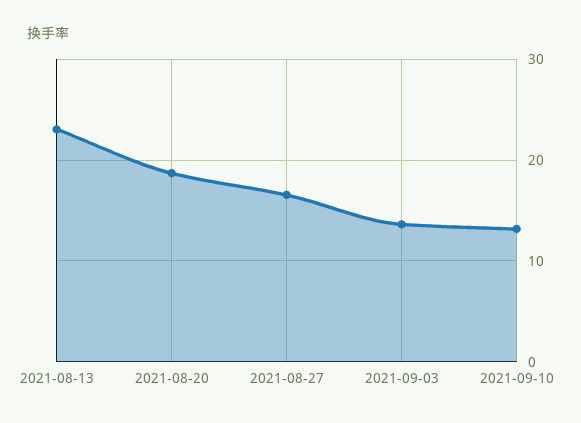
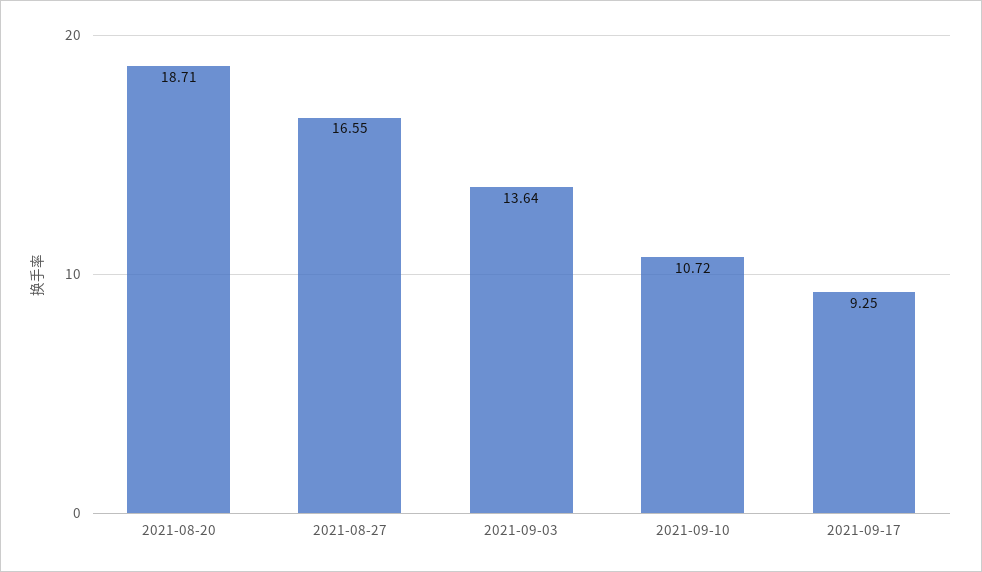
2021-08-13: 23 -> none
2021-09-10: 13 -> 10.72
2021-09-17: none -> 9.25

